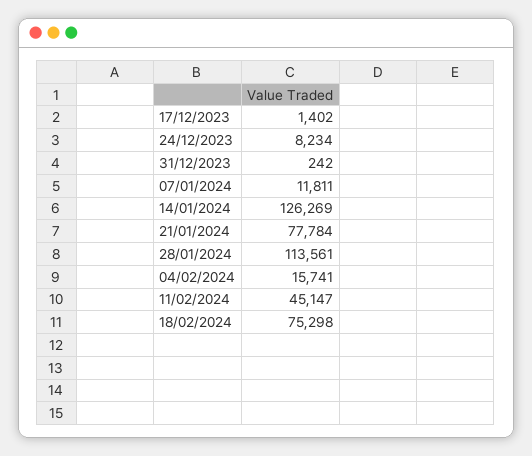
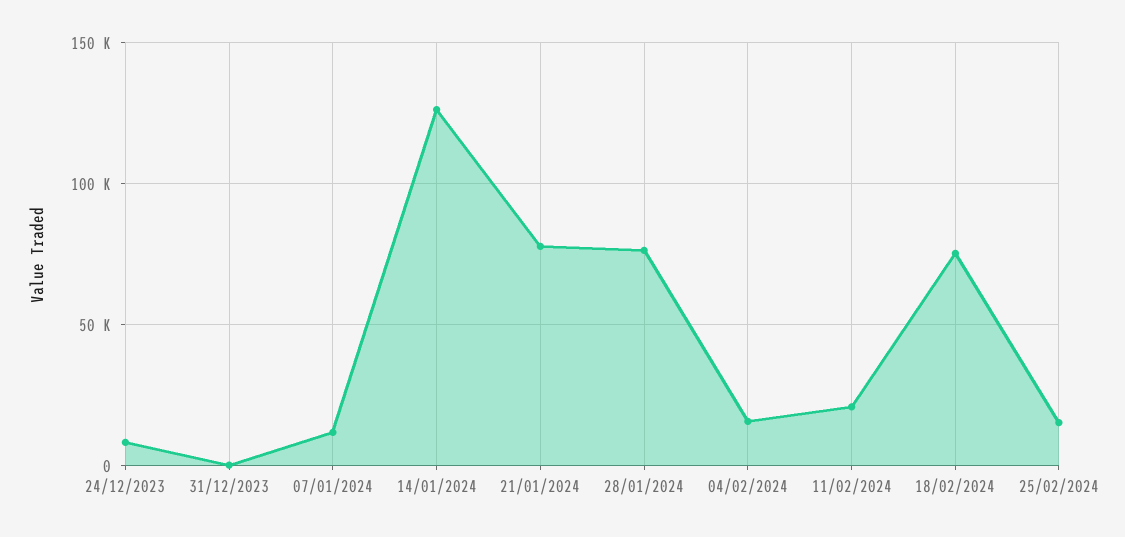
17/12/2023: 1402 -> none
28/01/2024: 113561 -> 75000
11/02/2024: 45147 -> 20000
25/02/2024: none -> 15000

